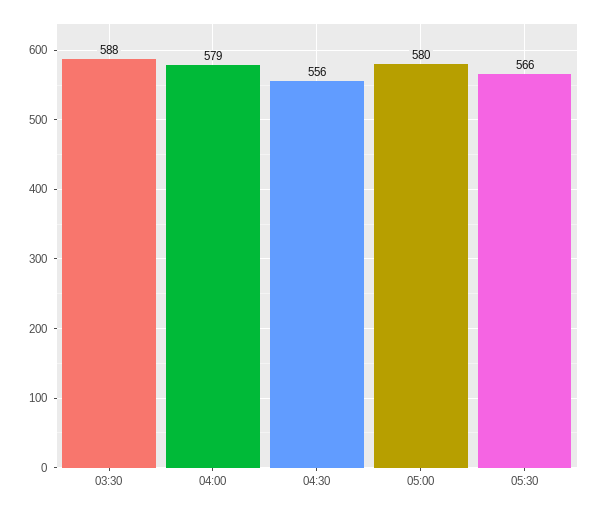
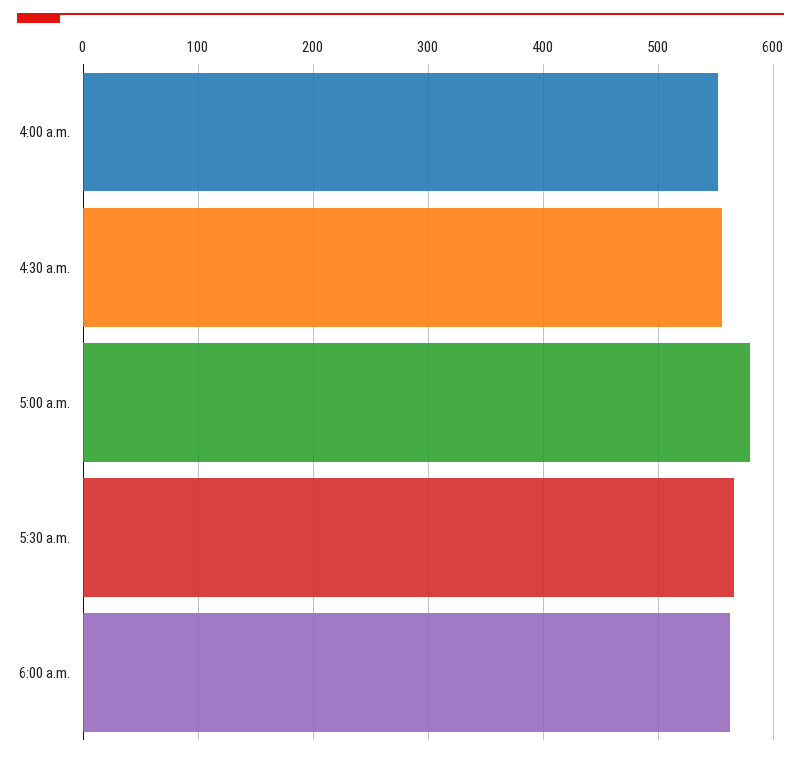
03:30: 588 -> none
04:00: 579 -> 550
6:00 a.m.: none -> 560

